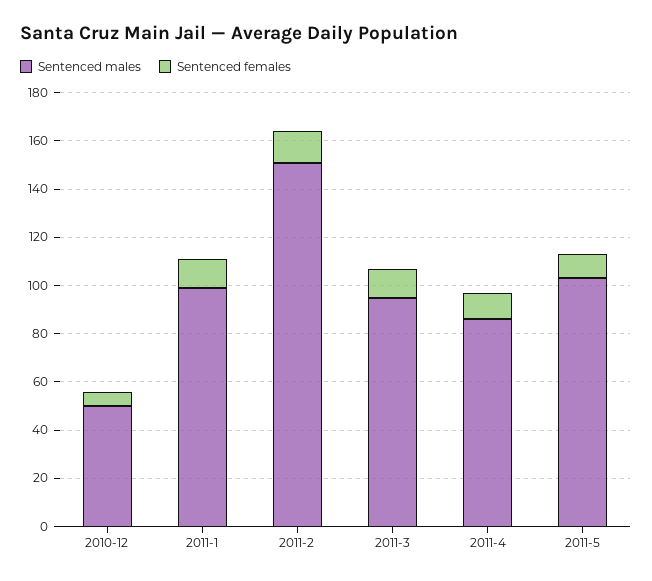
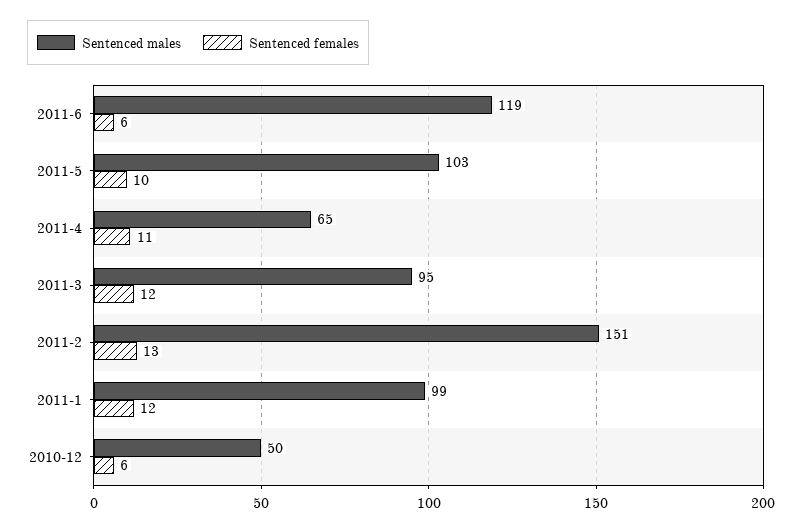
Sentenced males, 2011-4: 85 -> 65
Sentenced males, 2011-6: none -> 119
Sentenced females, 2011-6: none -> 6

